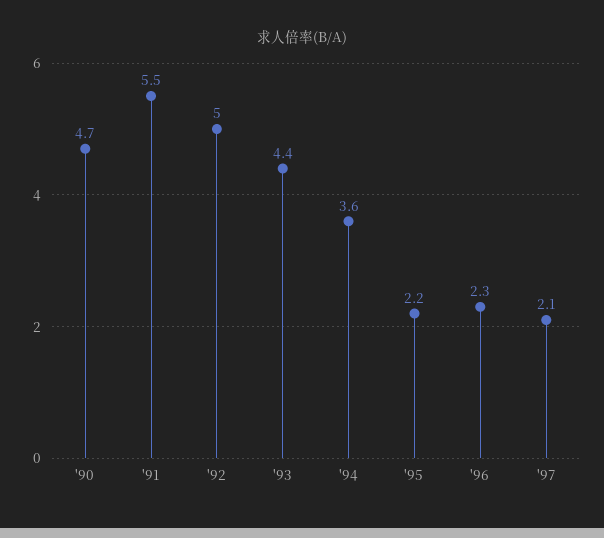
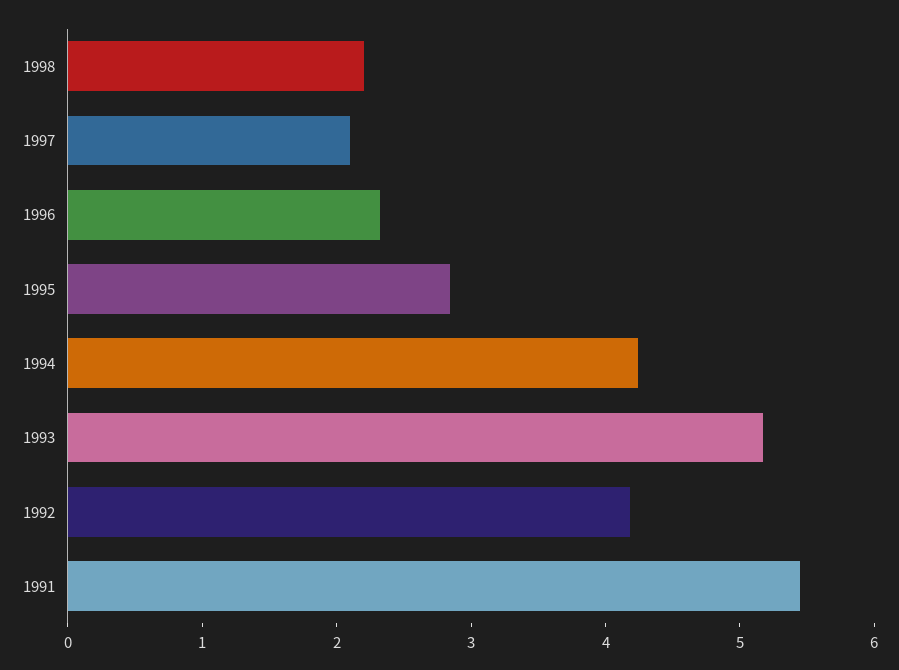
'90: 4.7 -> none
'92: 5 -> 4.2
'93: 4.4 -> 5.2
'94: 3.6 -> 4.2
'95: 2.2 -> 2.8
1998: none -> 2.2

